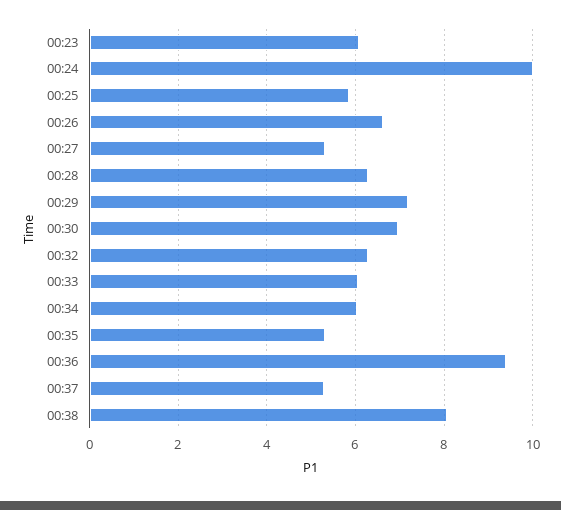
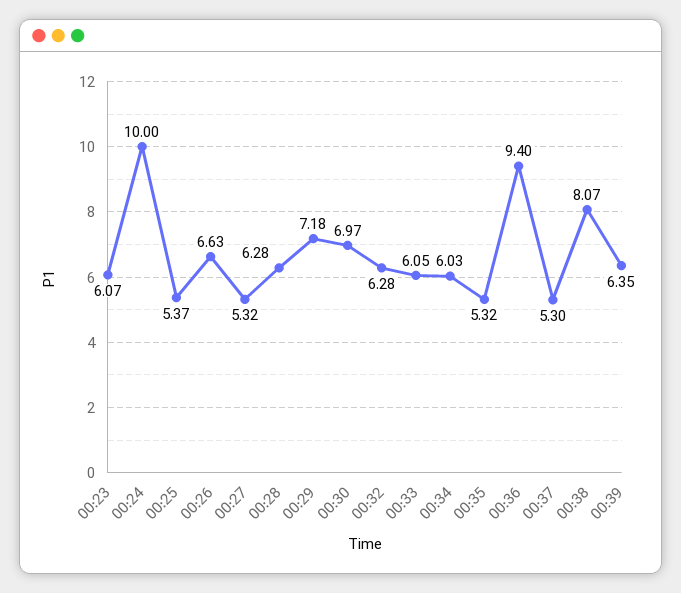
00:25: 5.8 -> 5.37
00:39: none -> 6.35

